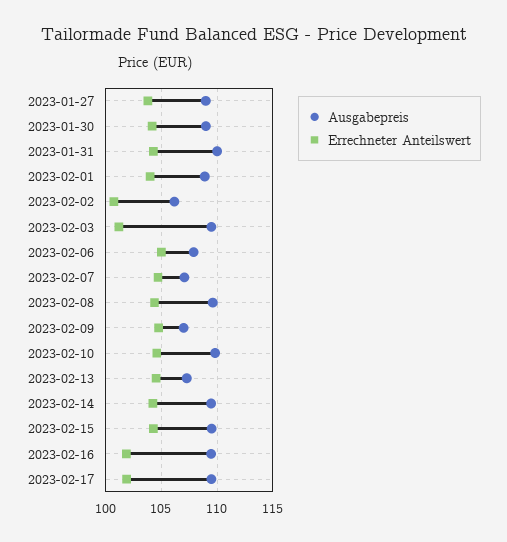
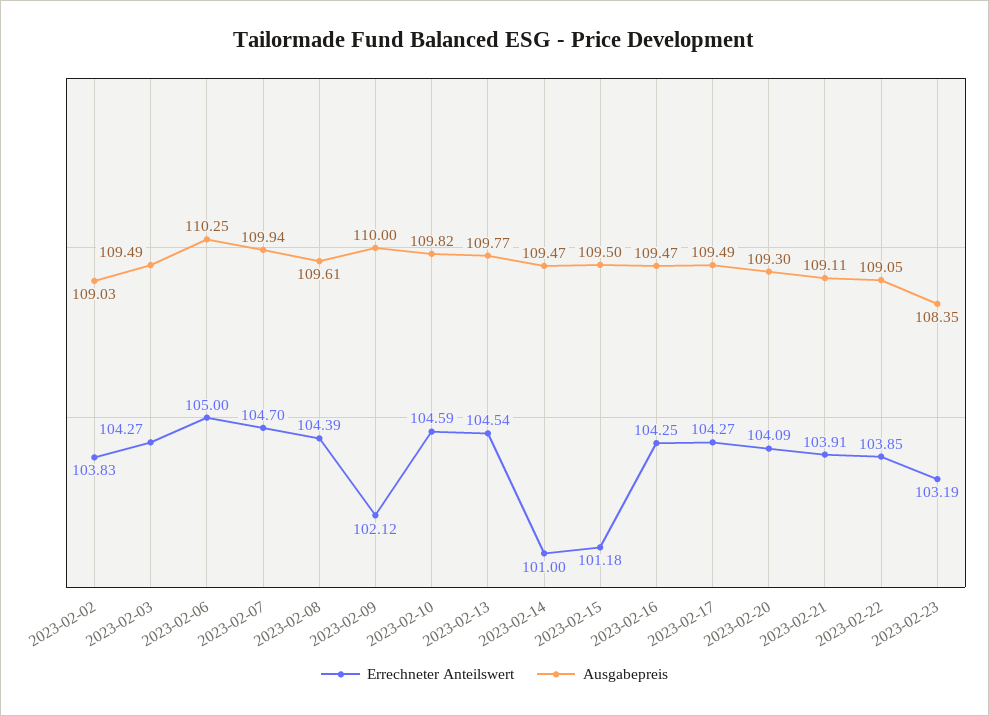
Ausgabepreis, 2023-01-27: 109 -> none
Errechneter Anteilswert, 2023-01-27: 104 -> none
Ausgabepreis, 2023-01-30: 109 -> none
Errechneter Anteilswert, 2023-01-30: 104 -> none
Ausgabepreis, 2023-01-31: 110 -> none
Errechneter Anteilswert, 2023-01-31: 104 -> none
Ausgabepreis, 2023-02-01: 109 -> none
Errechneter Anteilswert, 2023-02-01: 104 -> none
Ausgabepreis, 2023-02-02: 106 -> 109.03
Errechneter Anteilswert, 2023-02-02: 101 -> 103.83
Errechneter Anteilswert, 2023-02-03: 101 -> 104.27
Ausgabepreis, 2023-02-06: 108 -> 110.25
Ausgabepreis, 2023-02-07: 107 -> 109.94
Ausgabepreis, 2023-02-09: 107 -> 110
Errechneter Anteilswert, 2023-02-09: 105 -> 102.12
Ausgabepreis, 2023-02-13: 107 -> 109.77
Errechneter Anteilswert, 2023-02-14: 104 -> 101
Errechneter Anteilswert, 2023-02-15: 104 -> 101.18
Errechneter Anteilswert, 2023-02-16: 102 -> 104.25
Errechneter Anteilswert, 2023-02-17: 102 -> 104.27
Errechneter Anteilswert, 2023-02-20: none -> 104.09
Ausgabepreis, 2023-02-20: none -> 109.3
Errechneter Anteilswert, 2023-02-21: none -> 103.91
Ausgabepreis, 2023-02-21: none -> 109.11
Errechneter Anteilswert, 2023-02-22: none -> 103.85
Ausgabepreis, 2023-02-22: none -> 109.05
Errechneter Anteilswert, 2023-02-23: none -> 103.19
Ausgabepreis, 2023-02-23: none -> 108.35

